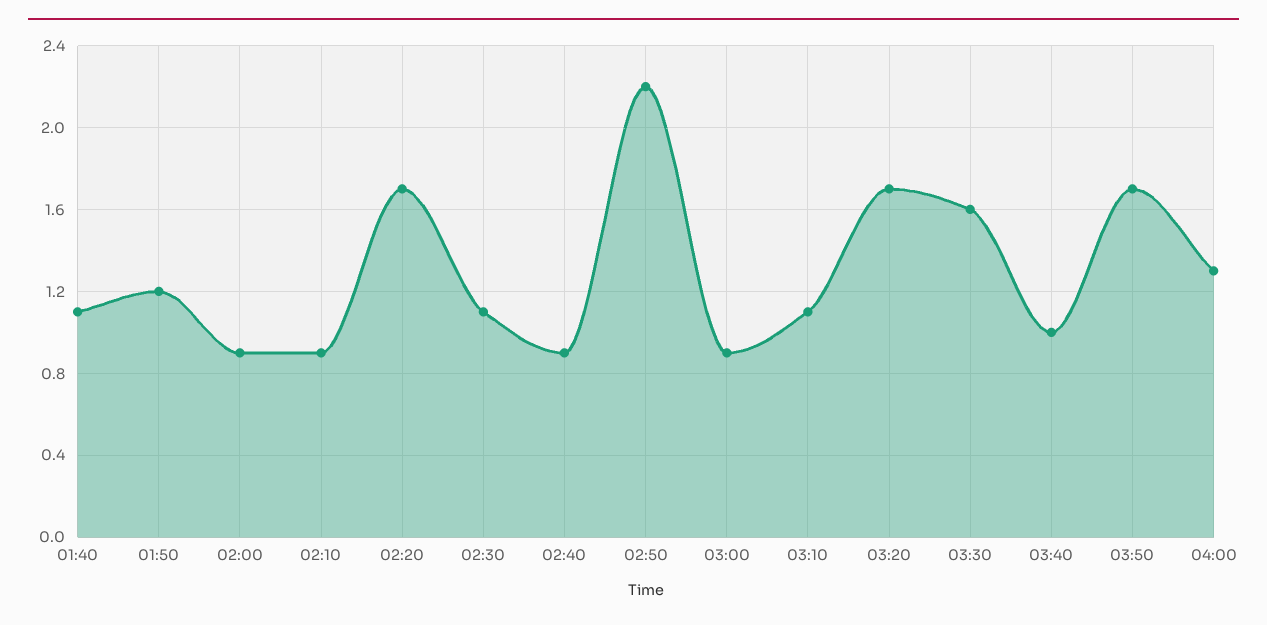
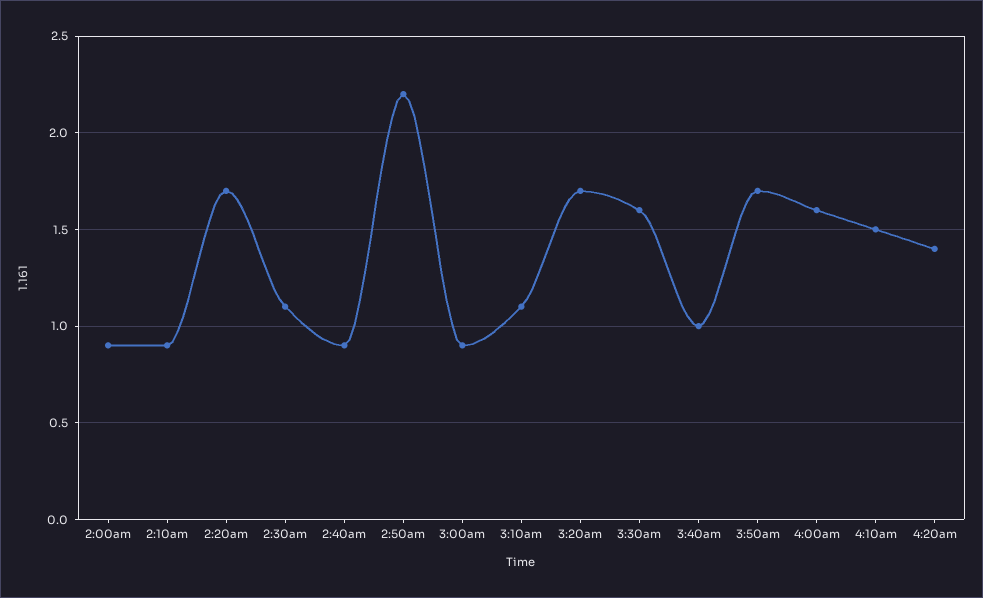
01:40: 1.1 -> none
01:50: 1.2 -> none
04:00: 1.3 -> 1.6
4:10am: none -> 1.5
4:20am: none -> 1.4

